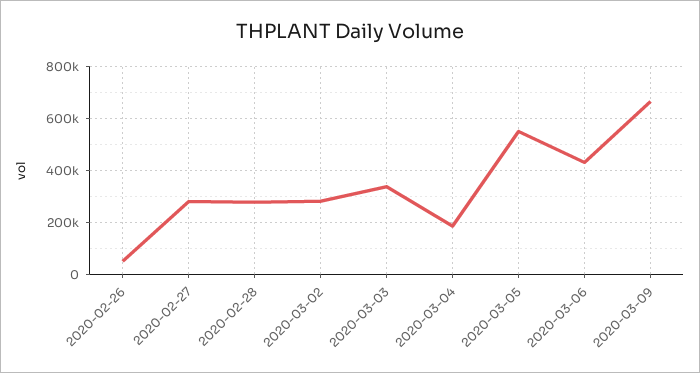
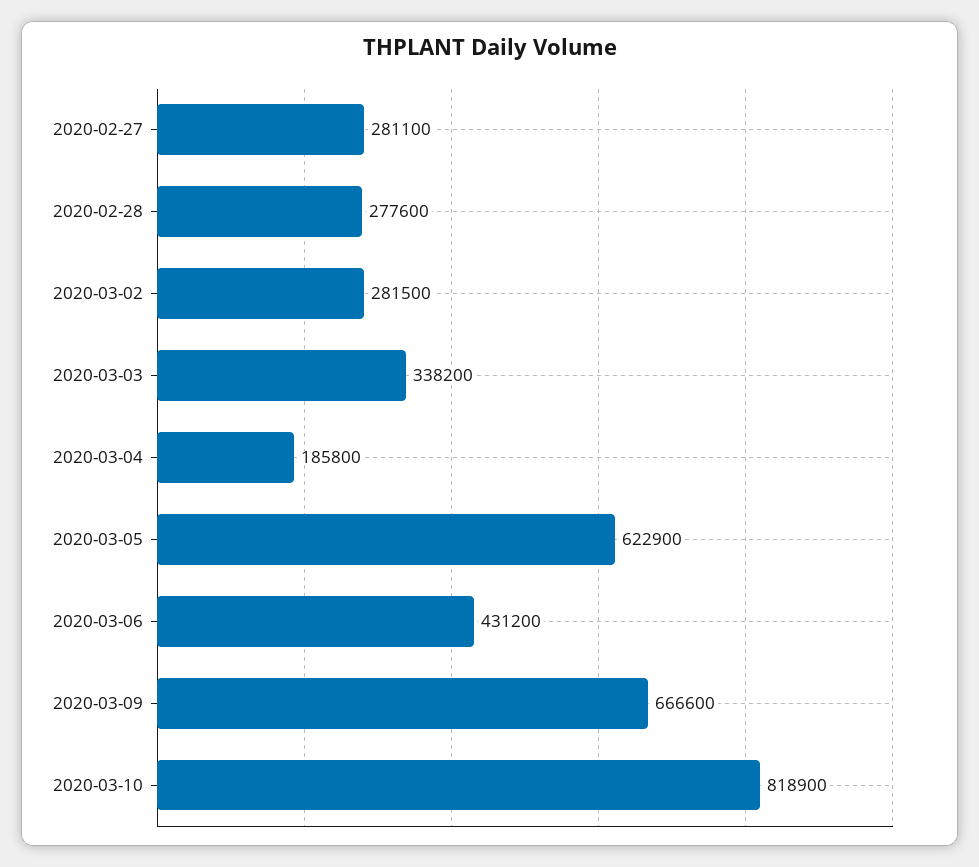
2020-02-26: 50000 -> none
2020-03-05: 550000 -> 622900
2020-03-10: none -> 818900

